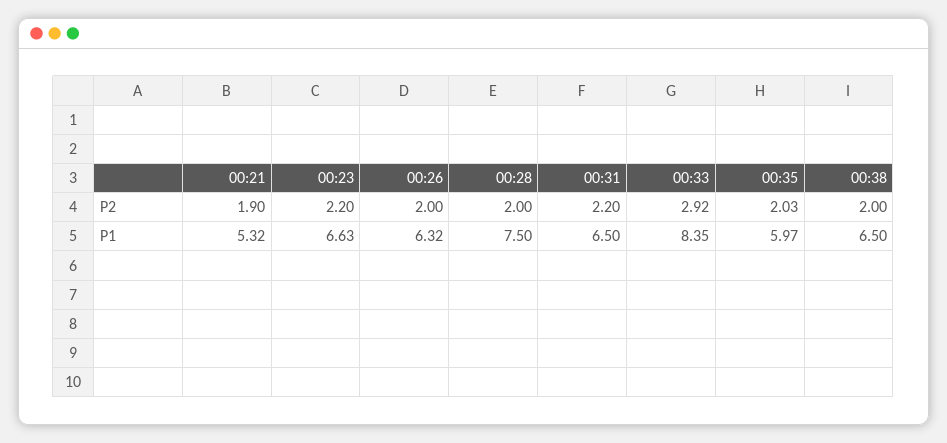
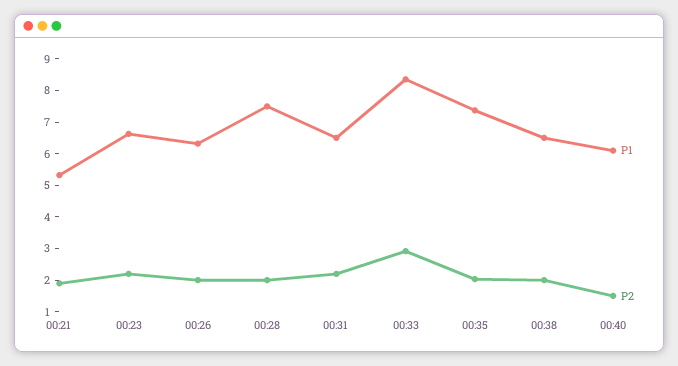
P1, 00:35: 5.97 -> 7.5
P1, 00:40: none -> 6
P2, 00:40: none -> 1.5

